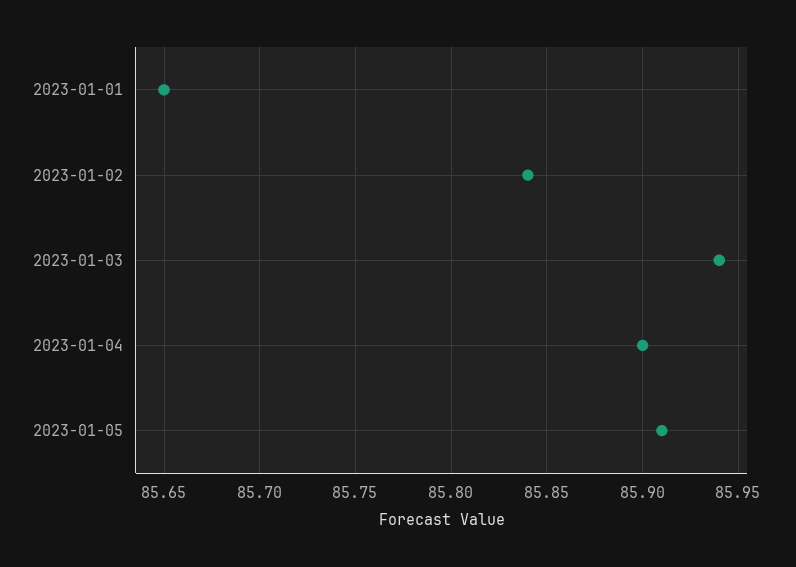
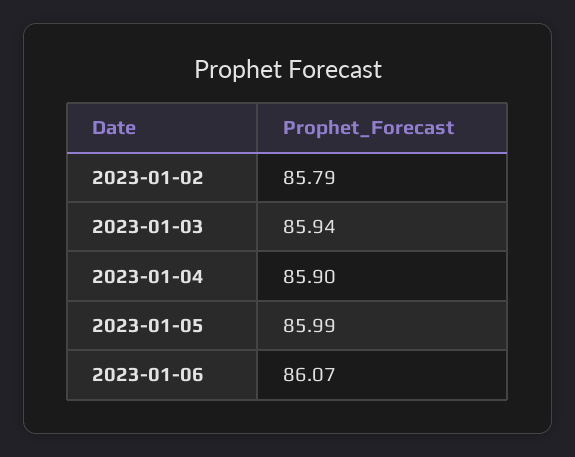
2023-01-01: 85.65 -> none
2023-01-02: 85.84 -> 85.79
2023-01-05: 85.91 -> 85.99
2023-01-06: none -> 86.07

